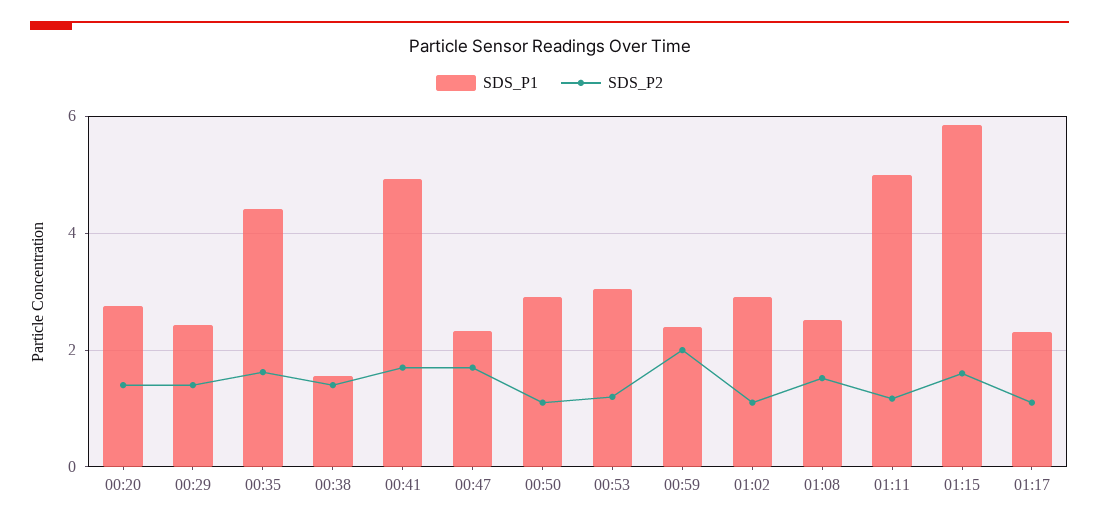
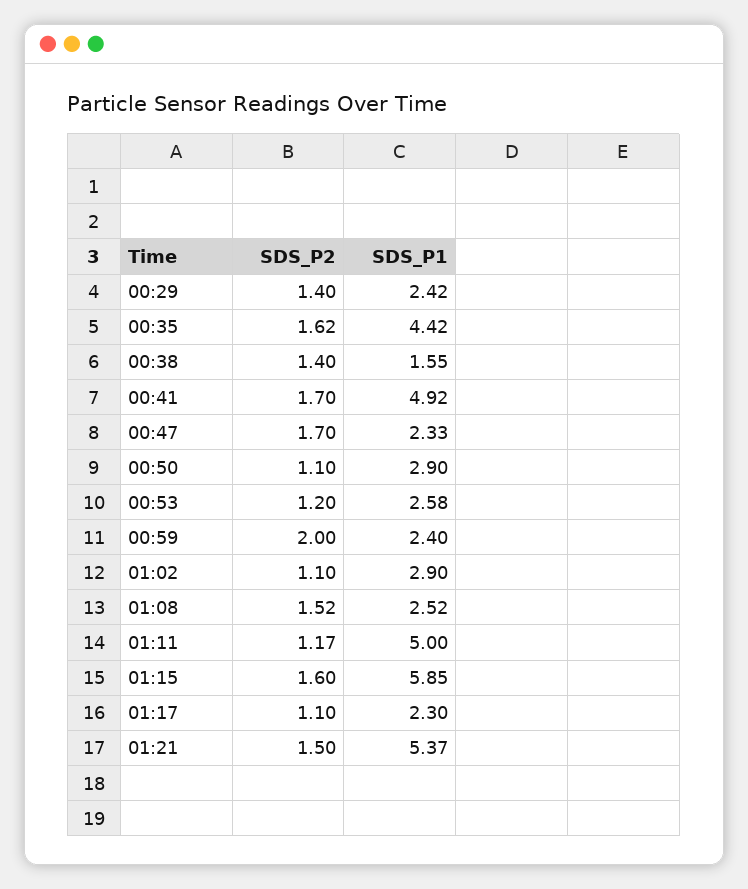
SDS_P1, 00:20: 2.8 -> none
SDS_P2, 00:20: 1.4 -> none
SDS_P1, 00:53: 3 -> 2.58
SDS_P2, 01:21: none -> 1.5
SDS_P1, 01:21: none -> 5.37

